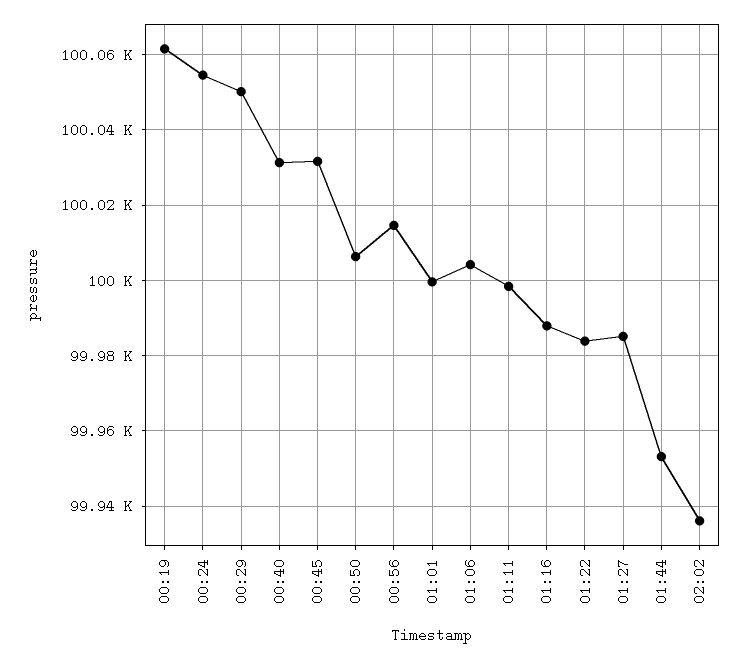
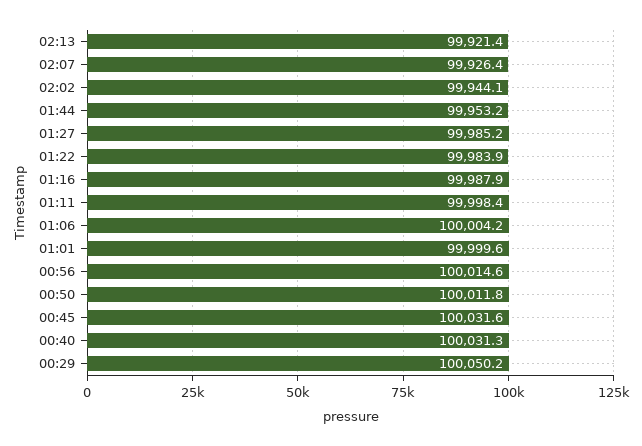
00:19: 100062 -> none
00:24: 100054 -> none
00:50: 100006 -> 100011.8
02:02: 99936 -> 99944.1
02:13: none -> 99921.4
02:07: none -> 99926.4

